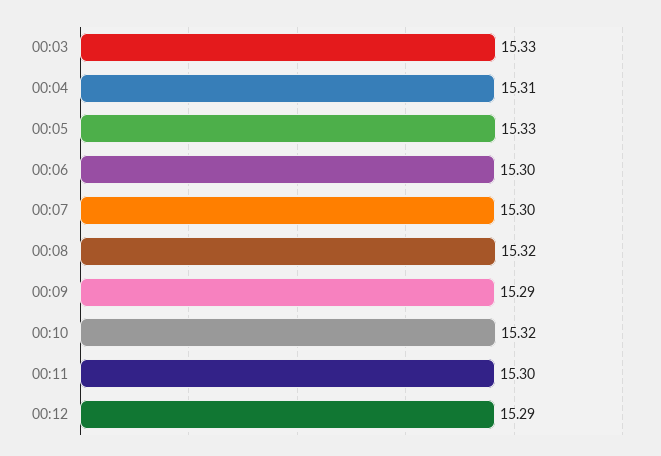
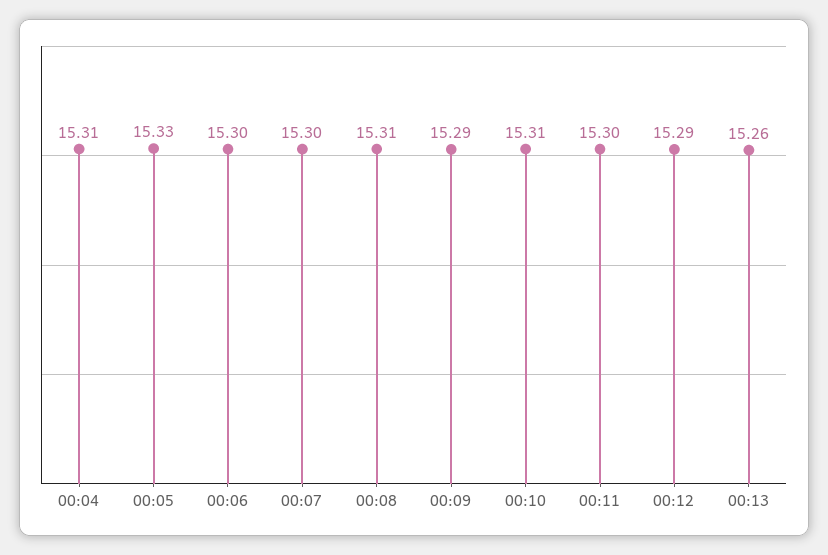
00:03: 15.33 -> none
00:08: 15.32 -> 15.31
00:10: 15.32 -> 15.31
00:13: none -> 15.26

